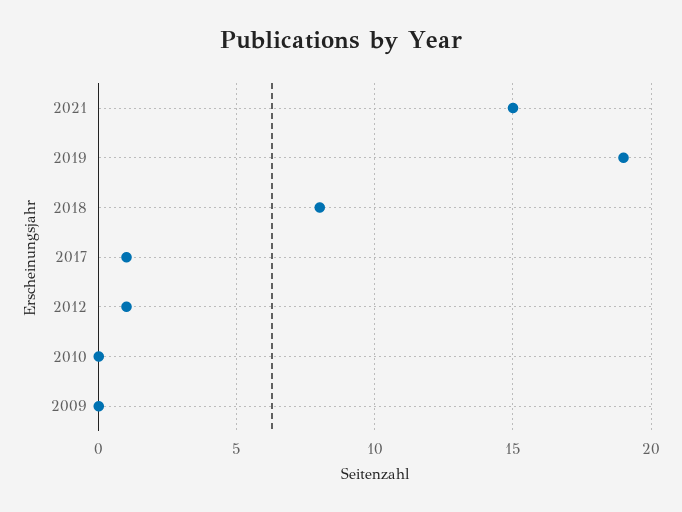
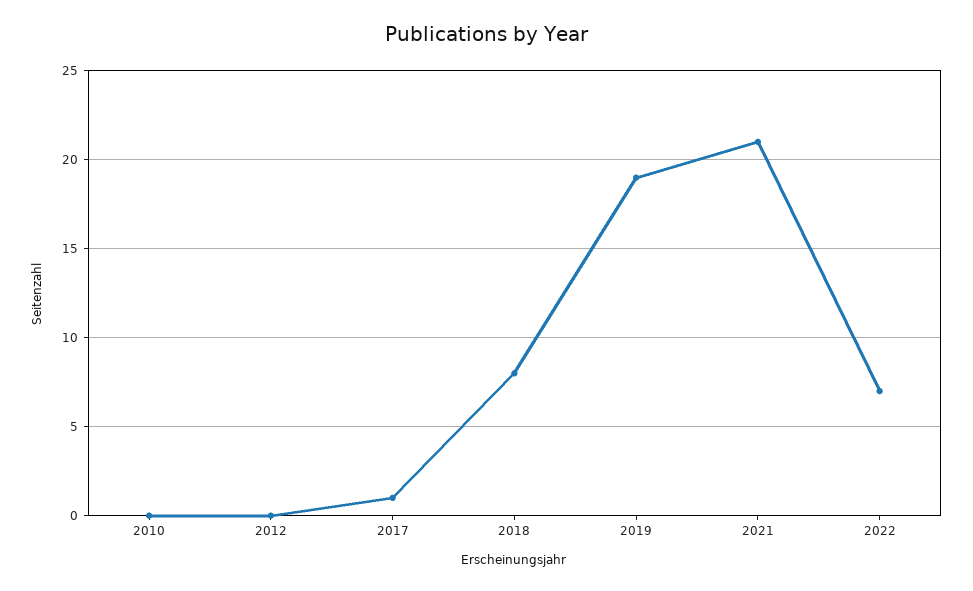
2021: 15 -> 21
2012: 1 -> 0
2009: 0 -> none
2022: none -> 7

